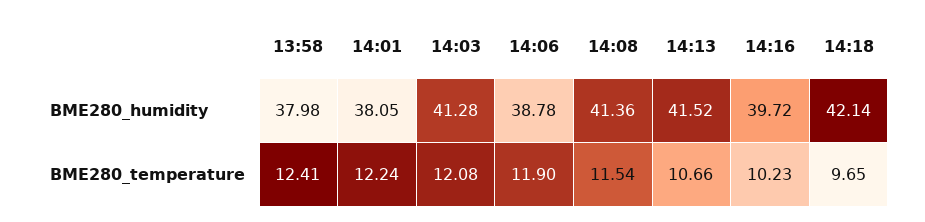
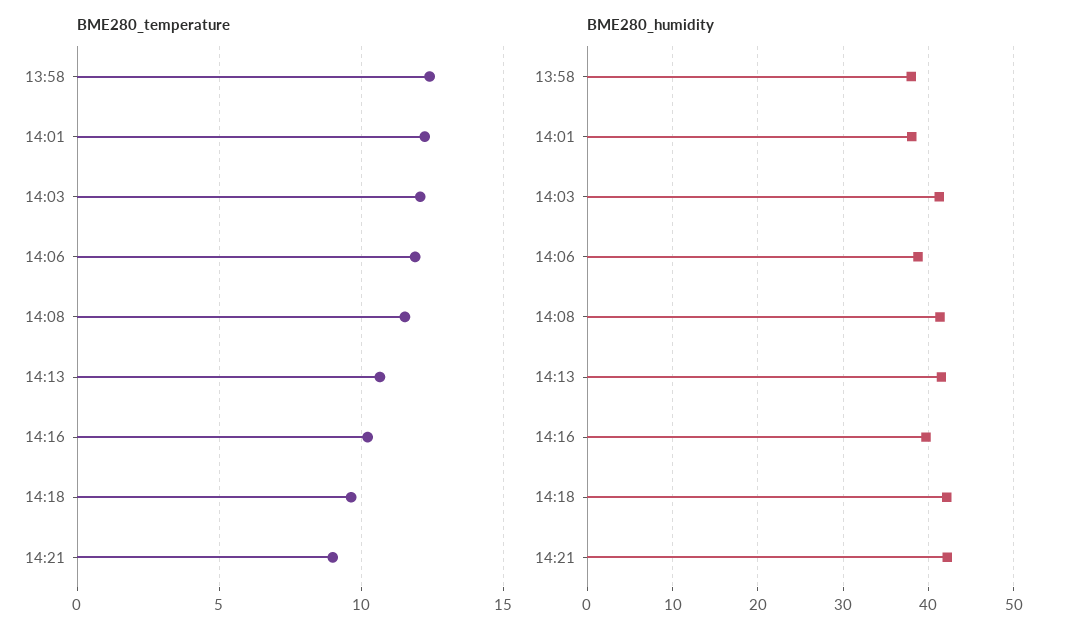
BME280_temperature, 14:21: none -> 9
BME280_humidity, 14:21: none -> 42

